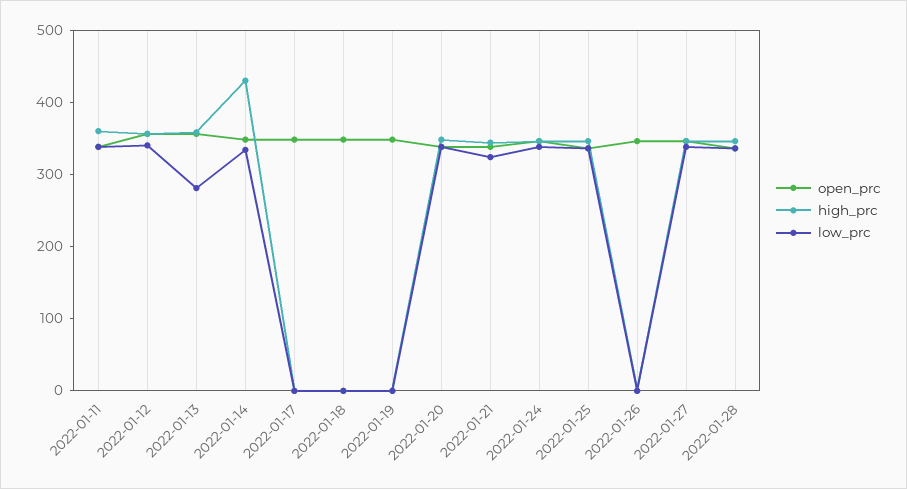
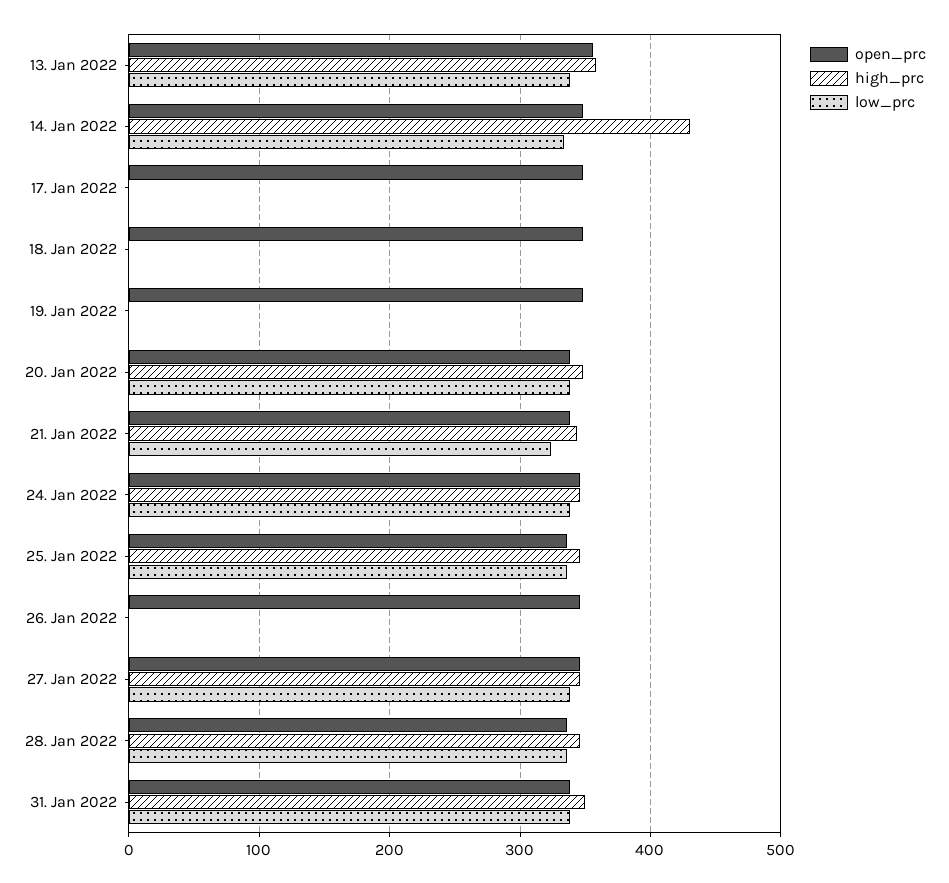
open_prc, 2022-01-11: 340 -> none
high_prc, 2022-01-11: 360 -> none
low_prc, 2022-01-11: 340 -> none
open_prc, 2022-01-12: 360 -> none
high_prc, 2022-01-12: 360 -> none
low_prc, 2022-01-12: 340 -> none
low_prc, 2022-01-13: 280 -> 340
open_prc, 31. Jan 2022: none -> 340
high_prc, 31. Jan 2022: none -> 350
low_prc, 31. Jan 2022: none -> 340

